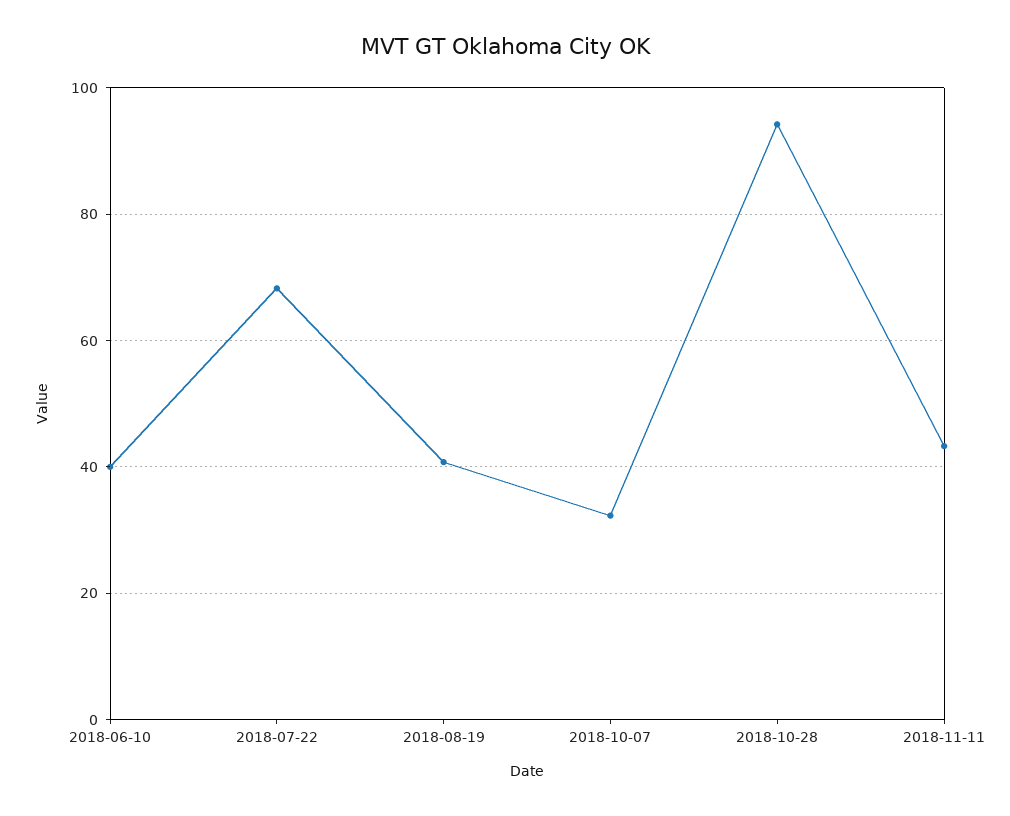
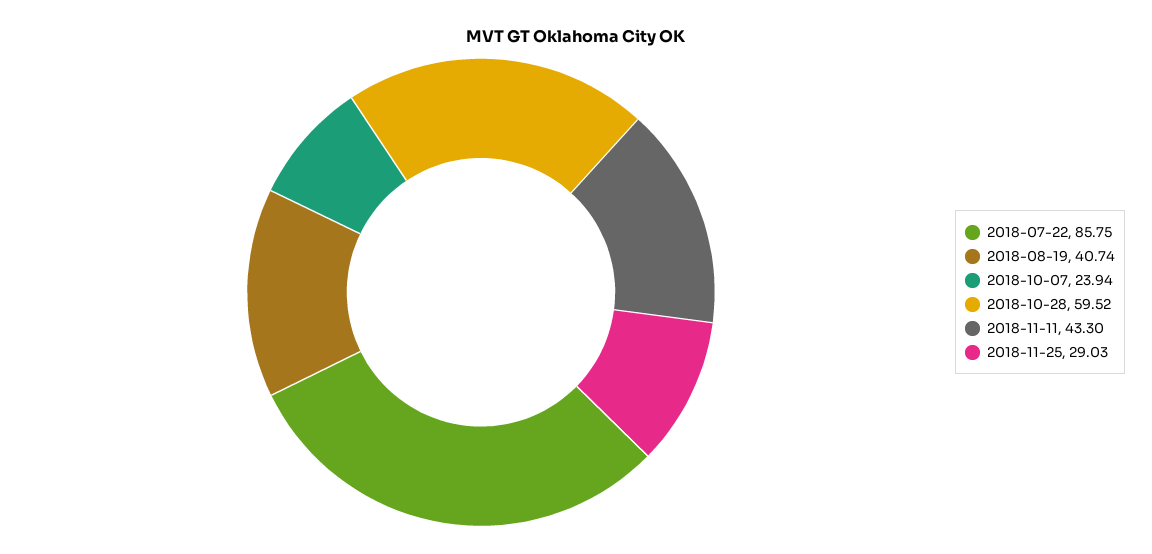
2018-06-10: 40 -> none
2018-07-22: 68 -> 85.75
2018-10-07: 32 -> 23.94
2018-10-28: 94 -> 59.52
2018-11-25: none -> 29.03

